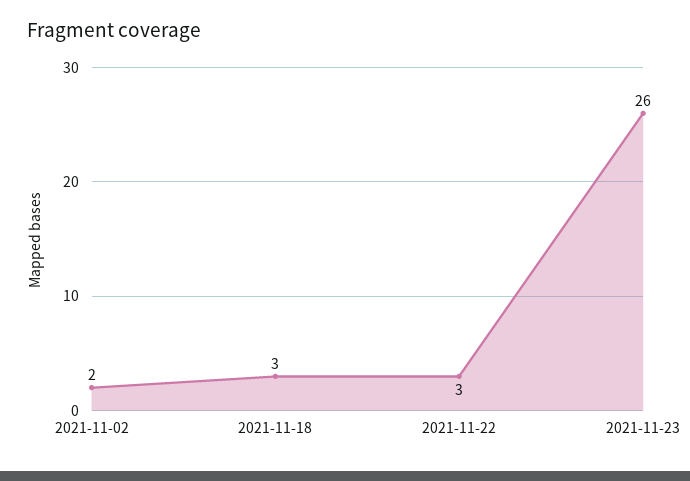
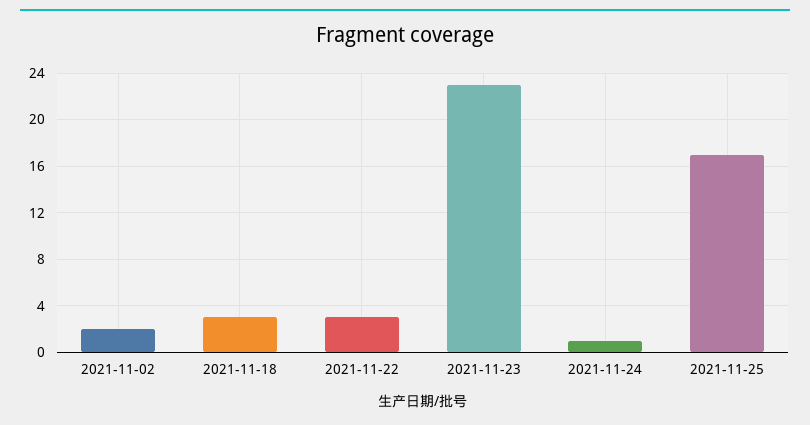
2021-11-23: 26 -> 23
2021-11-24: none -> 1
2021-11-25: none -> 17

